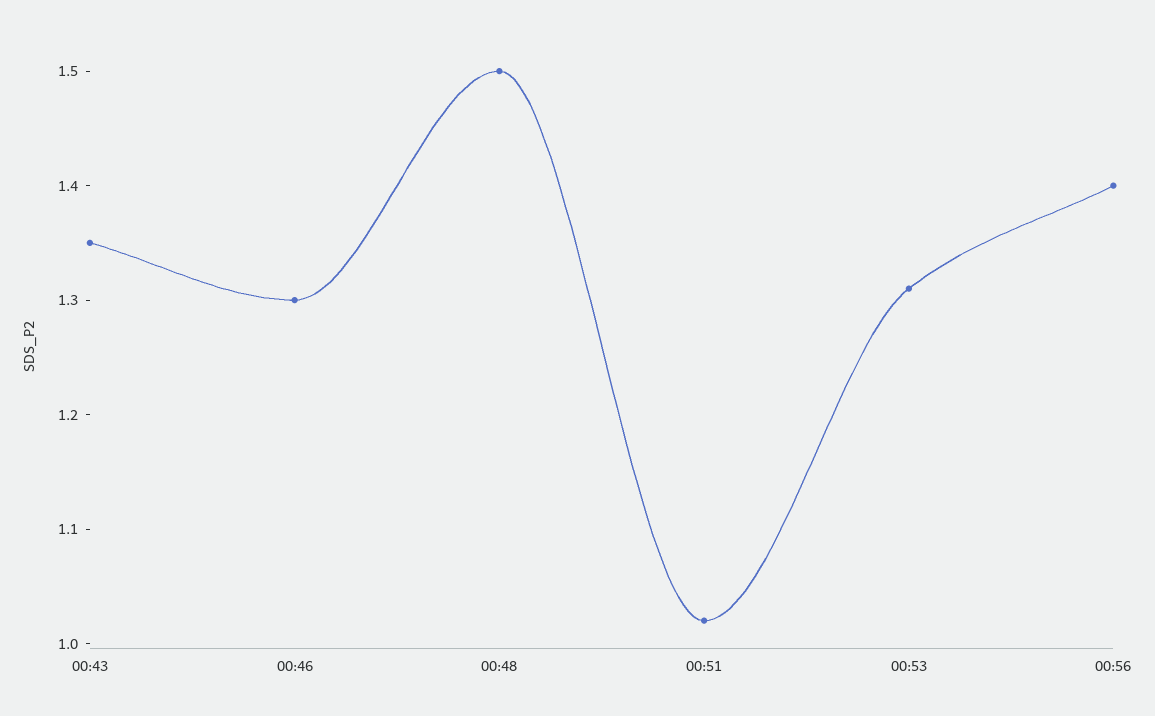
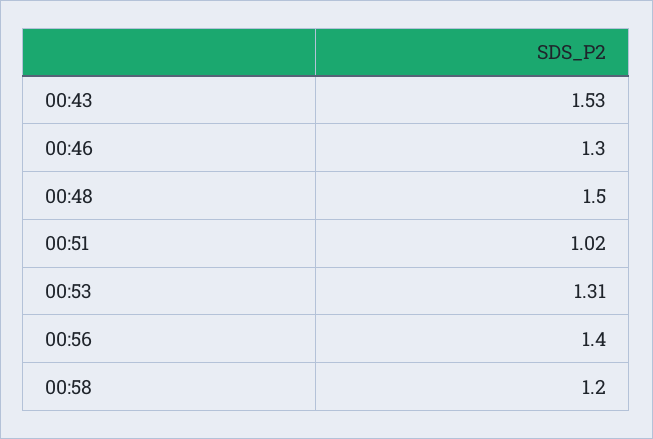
00:43: 1.35 -> 1.53
00:58: none -> 1.2

